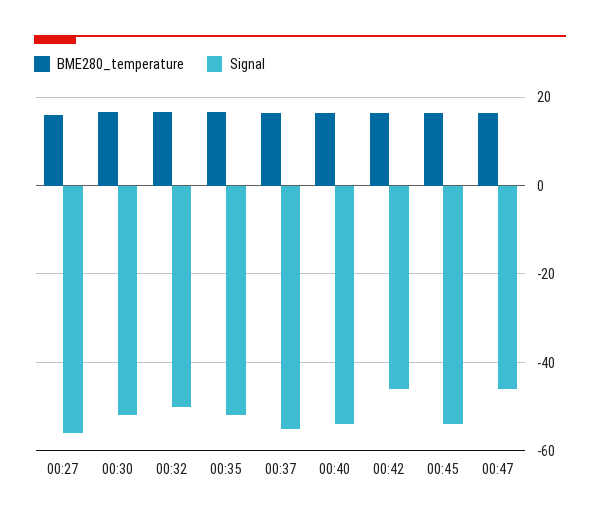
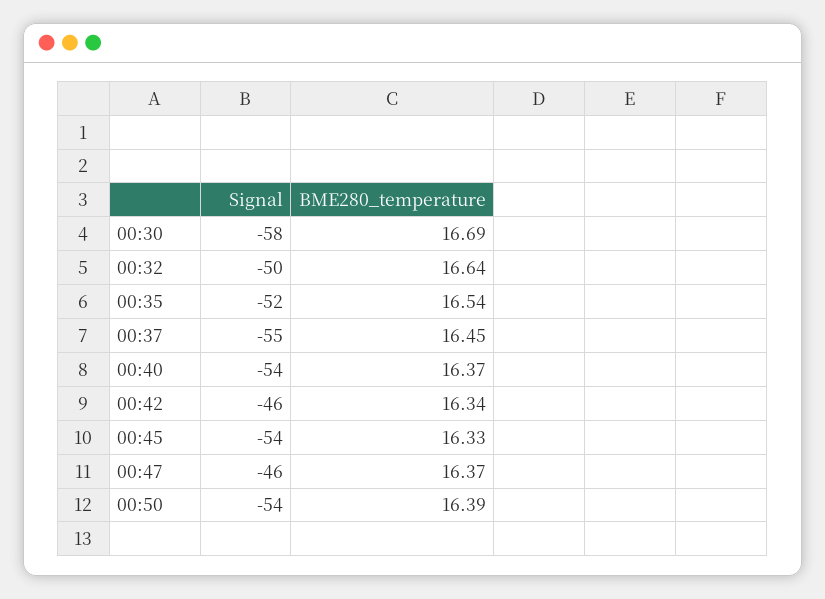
BME280_temperature, 00:27: 16 -> none
Signal, 00:27: -56 -> none
Signal, 00:30: -52 -> -58
Signal, 00:50: none -> -54
BME280_temperature, 00:50: none -> 16.39

